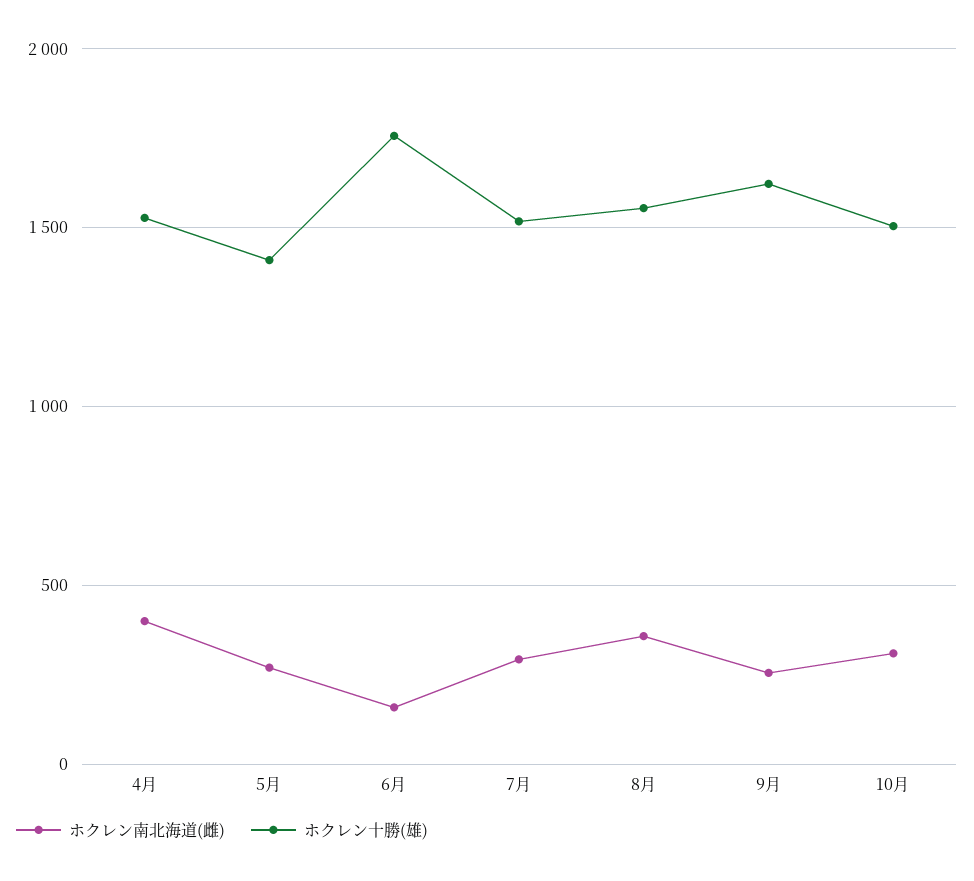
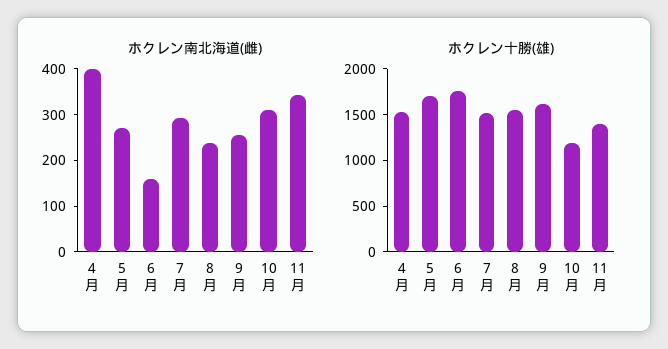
ホクレン十勝(雄), 5月: 1400 -> 1700
ホクレン南北海道(雌), 8月: 350 -> 240
ホクレン十勝(雄), 10月: 1500 -> 1200
ホクレン南北海道(雌), 11月: none -> 340
ホクレン十勝(雄), 11月: none -> 1400

